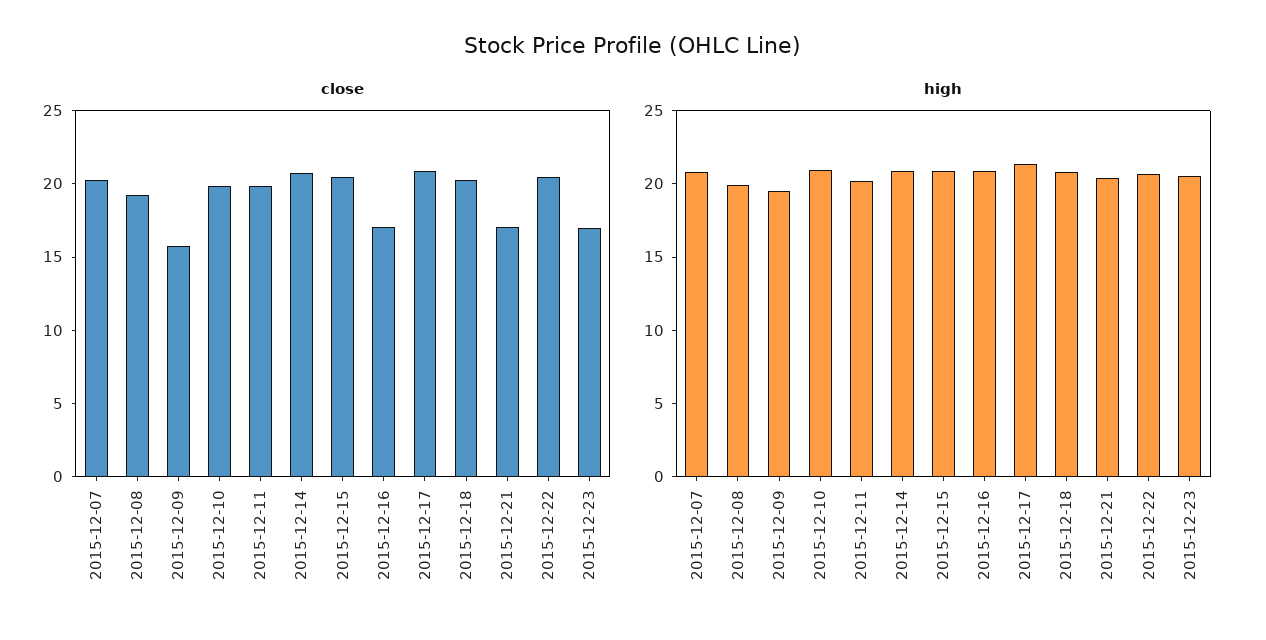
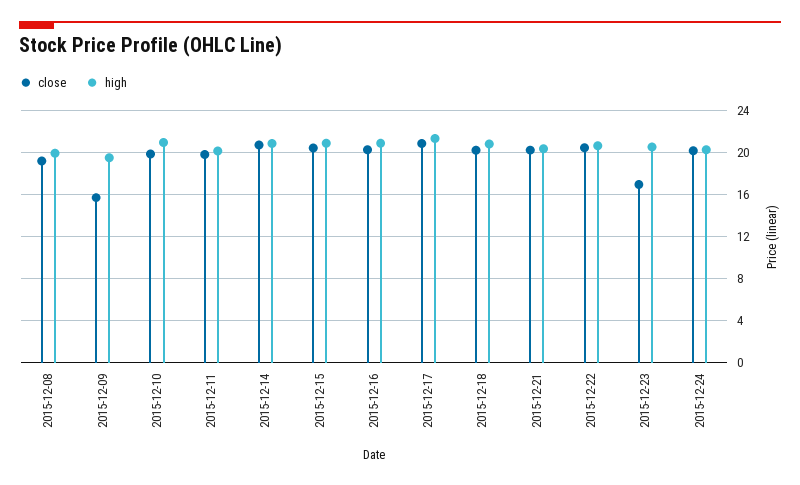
close, 2015-12-07: 20 -> none
close, 2015-12-16: 17 -> 20
close, 2015-12-21: 17 -> 20
high, 2015-12-07: 21 -> none
close, 2015-12-24: none -> 20
high, 2015-12-24: none -> 20

